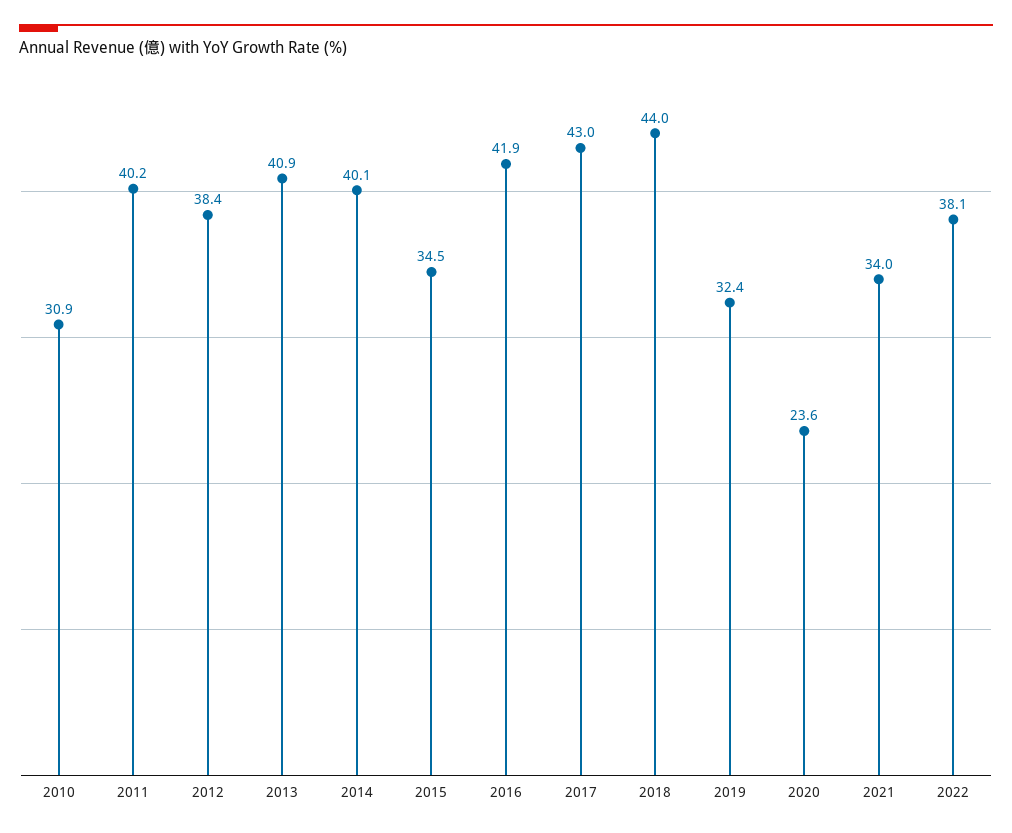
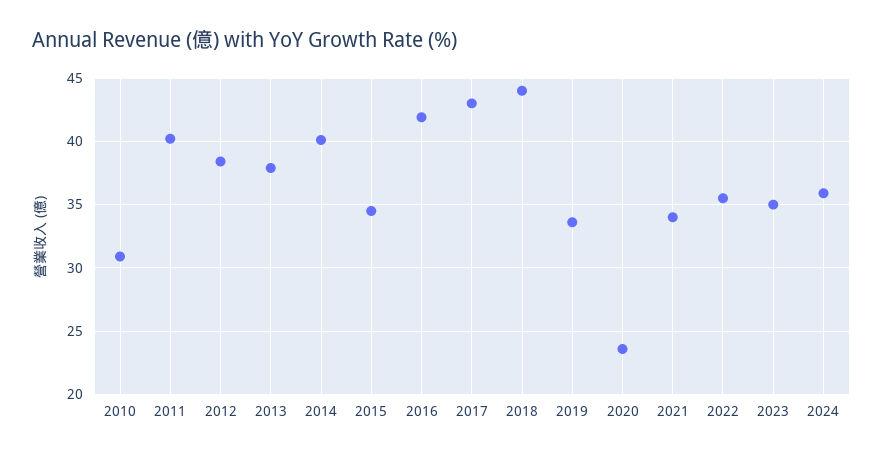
2013: 40.9 -> 38
2019: 32.4 -> 33.5
2022: 38.1 -> 35.5
2023: none -> 35
2024: none -> 36

